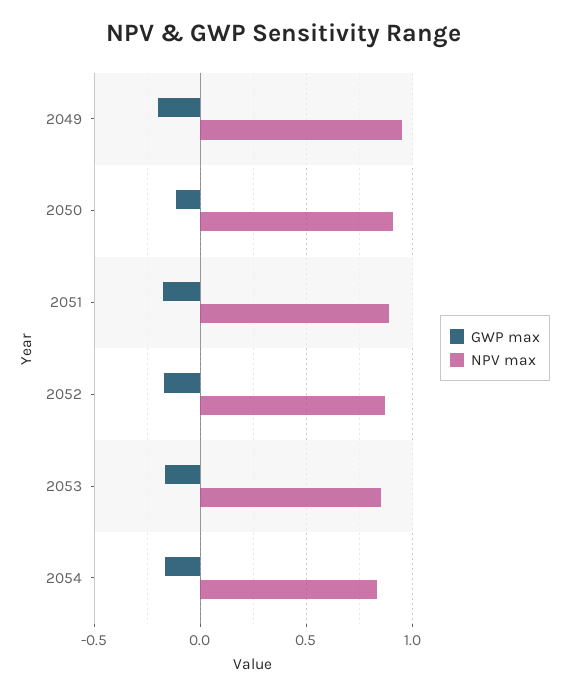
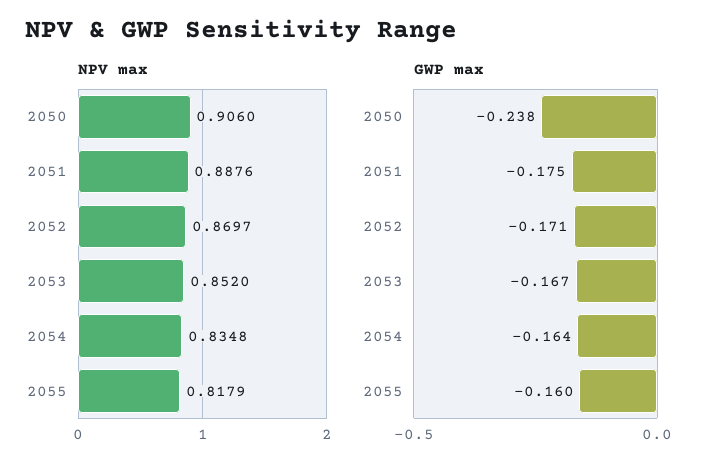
GWP max, 2049: -0.2 -> none
NPV max, 2049: 0.95 -> none
GWP max, 2050: -0.1 -> -0.238
NPV max, 2055: none -> 0.8179
GWP max, 2055: none -> -0.16

